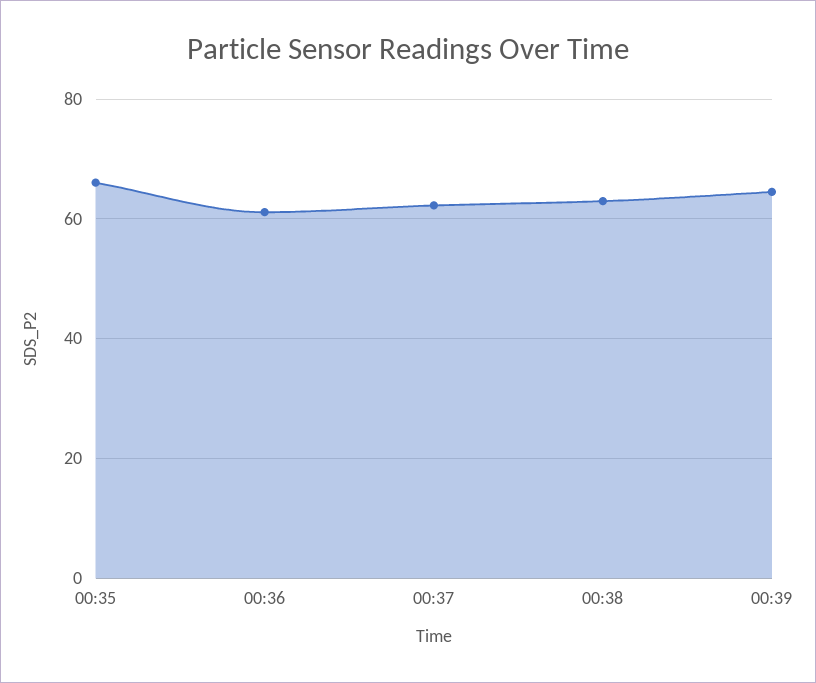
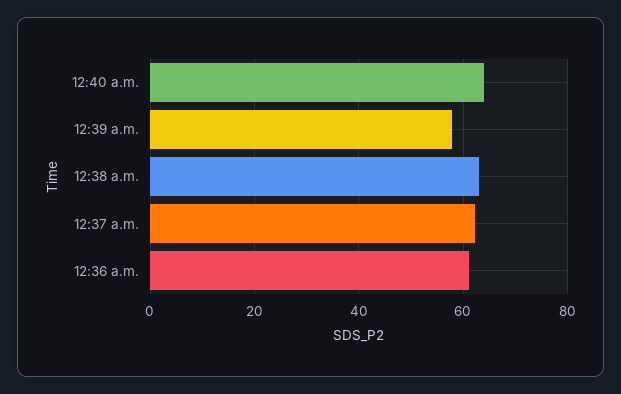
00:35: 66 -> none
00:39: 64 -> 58
12:40 a.m.: none -> 64

